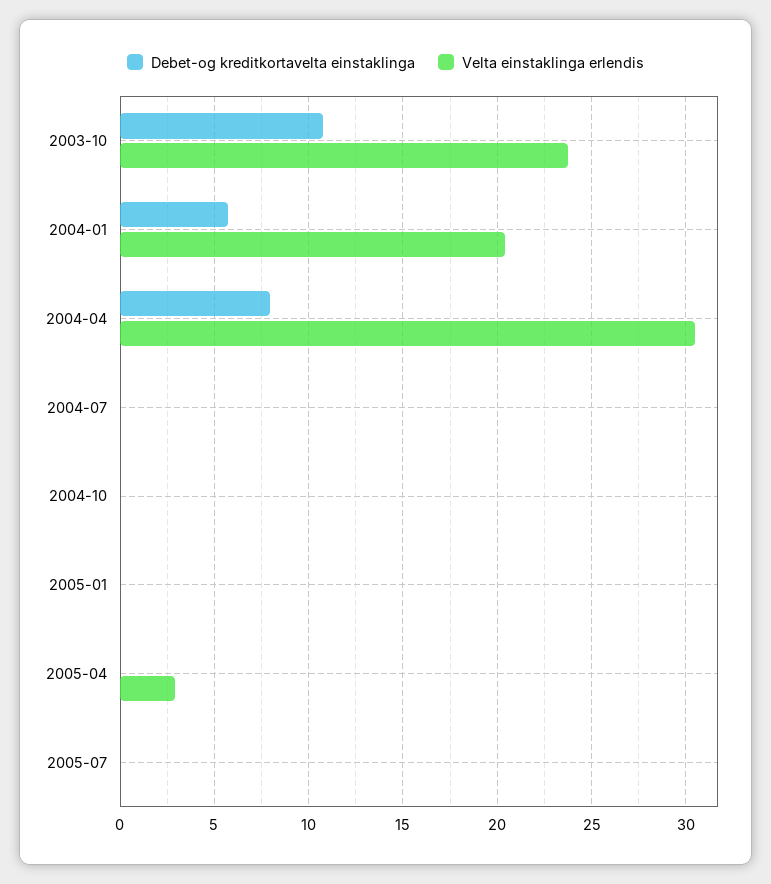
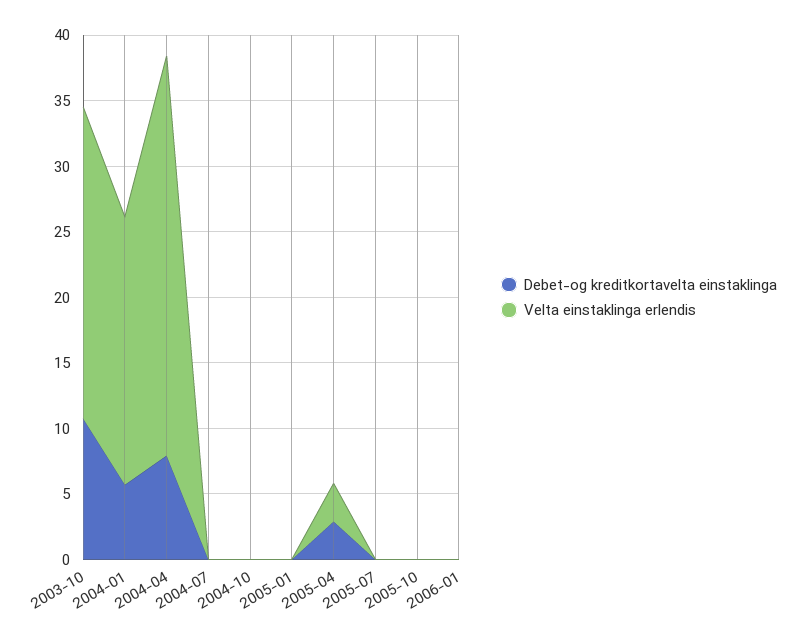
Debet-og kreditkortavelta einstaklinga, 2005-04: 0 -> 3
Debet-og kreditkortavelta einstaklinga, 2005-10: none -> 0
Velta einstaklinga erlendis, 2005-10: none -> 0
Debet-og kreditkortavelta einstaklinga, 2006-01: none -> 0
Velta einstaklinga erlendis, 2006-01: none -> 0

